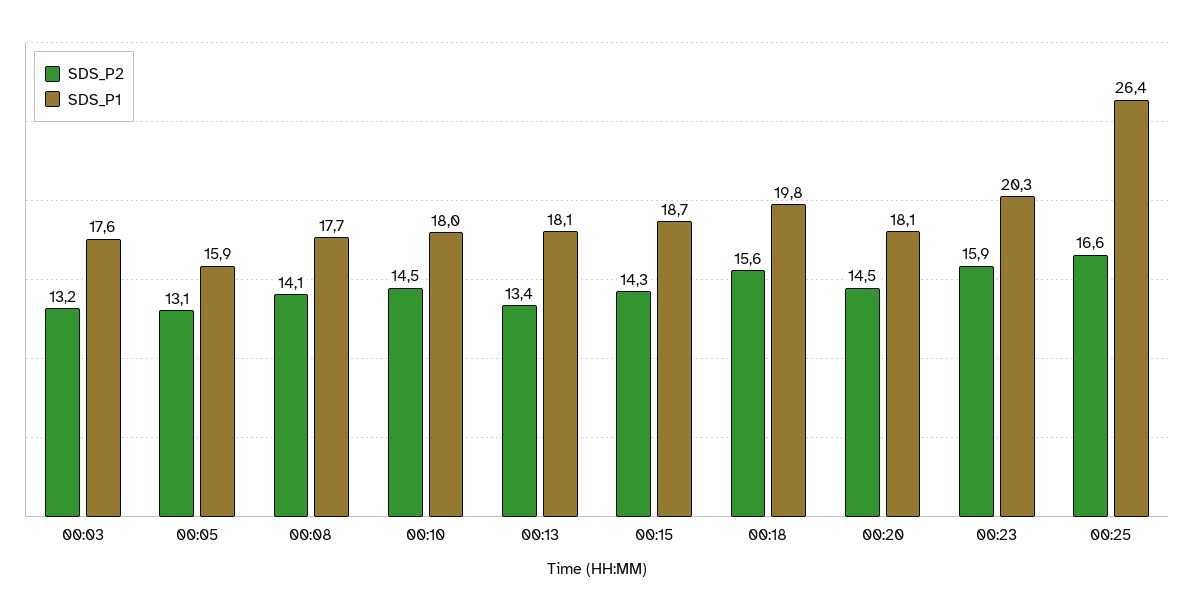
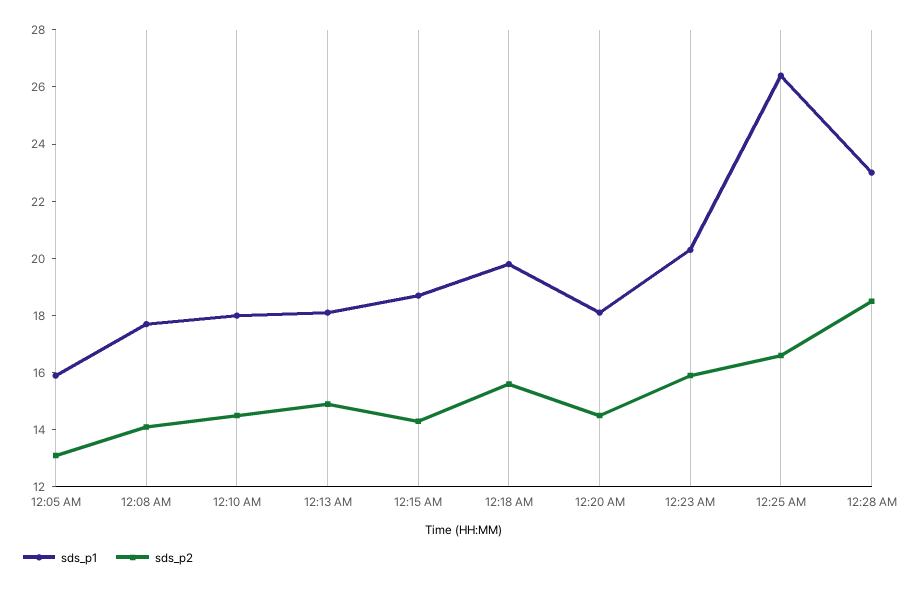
SDS_P2, 00:03: 13.2 -> none
SDS_P1, 00:03: 17.6 -> none
SDS_P2, 00:13: 13.4 -> 15
SDS_P1, 12:28 AM: none -> 23
SDS_P2, 12:28 AM: none -> 18.5

